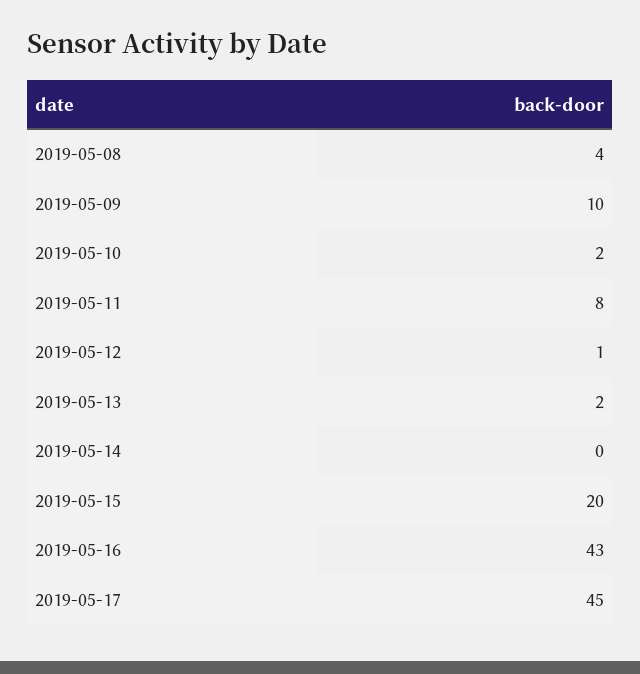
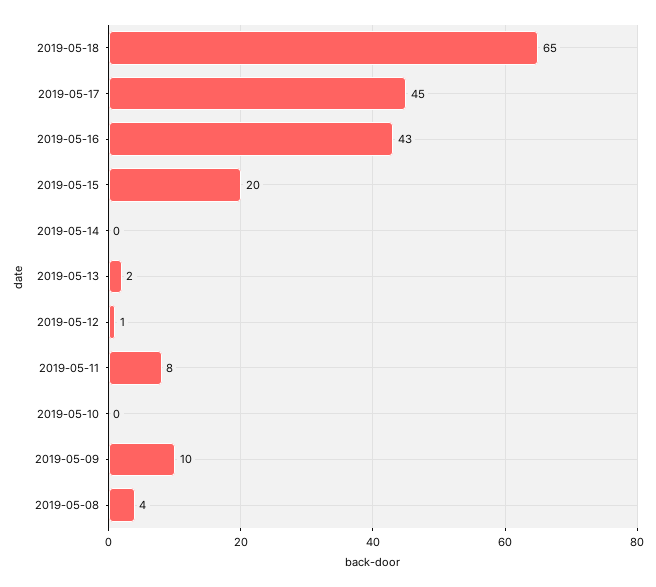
2019-05-10: 2 -> 0
2019-05-18: none -> 65

